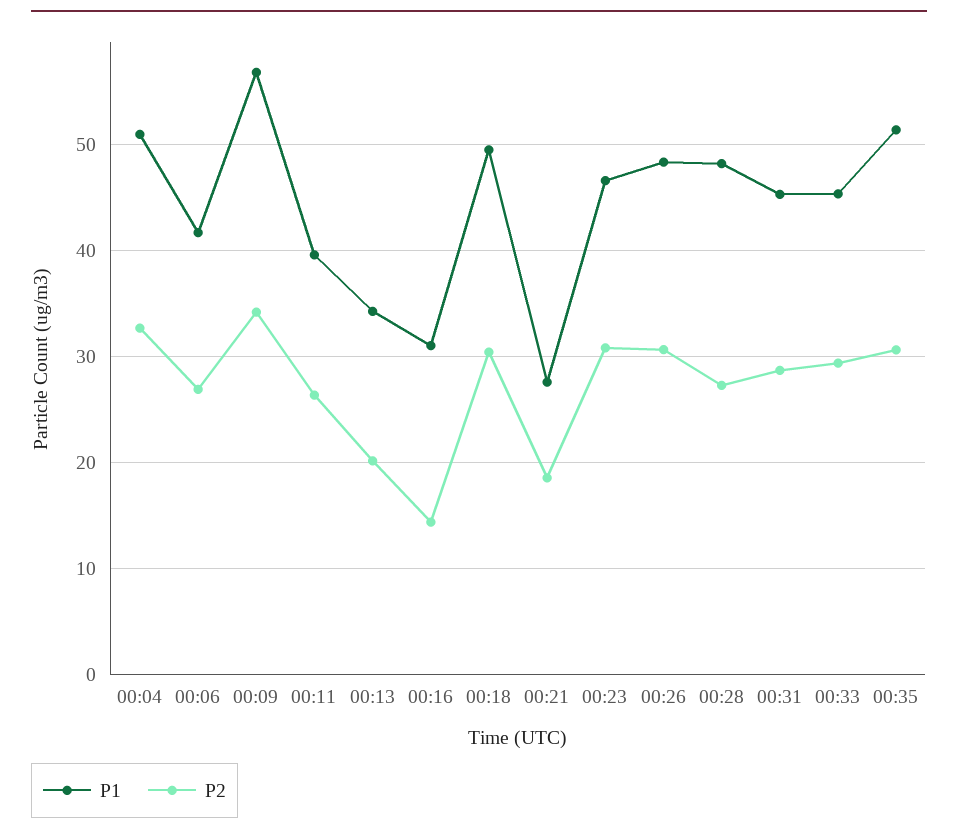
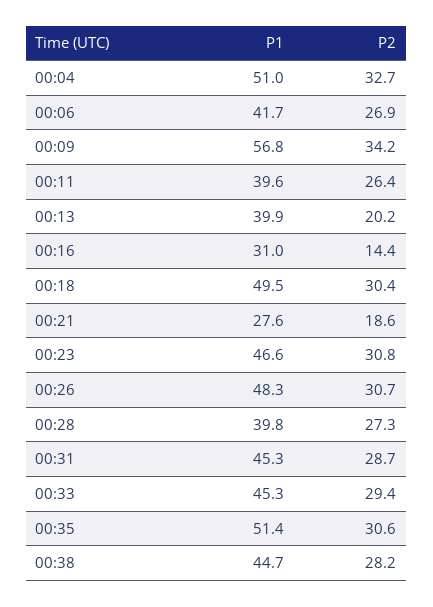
P1, 00:13: 34 -> 39.9
P1, 00:28: 48 -> 39.8
P1, 00:38: none -> 44.7
P2, 00:38: none -> 28.2

